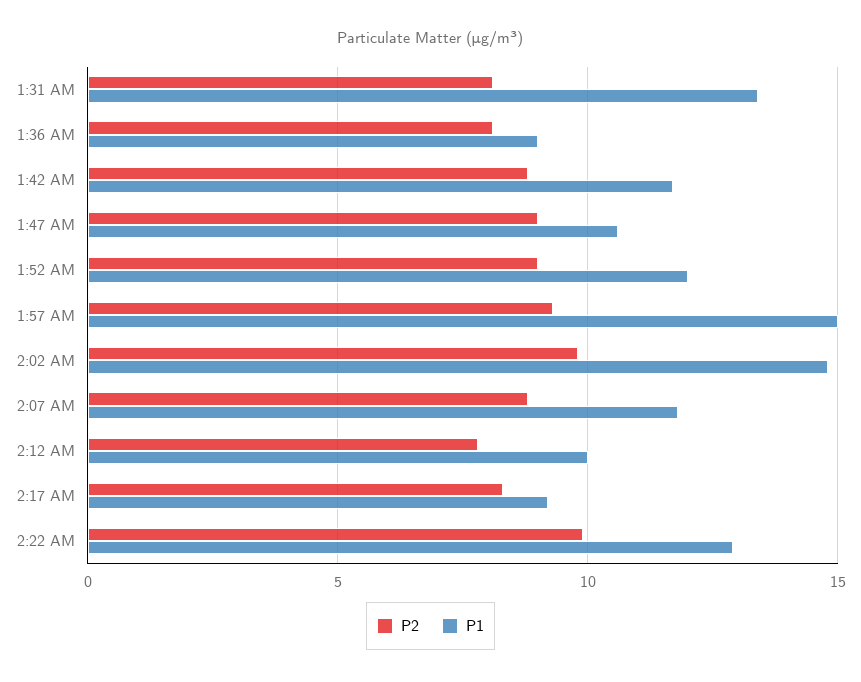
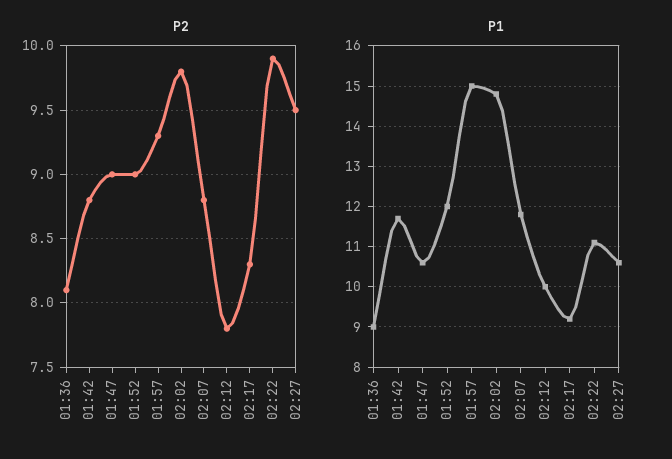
P2, 1:31 AM: 8 -> none
P1, 1:31 AM: 13.5 -> none
P1, 2:22 AM: 13 -> 11
P2, 02:27: none -> 9.5
P1, 02:27: none -> 10.5

